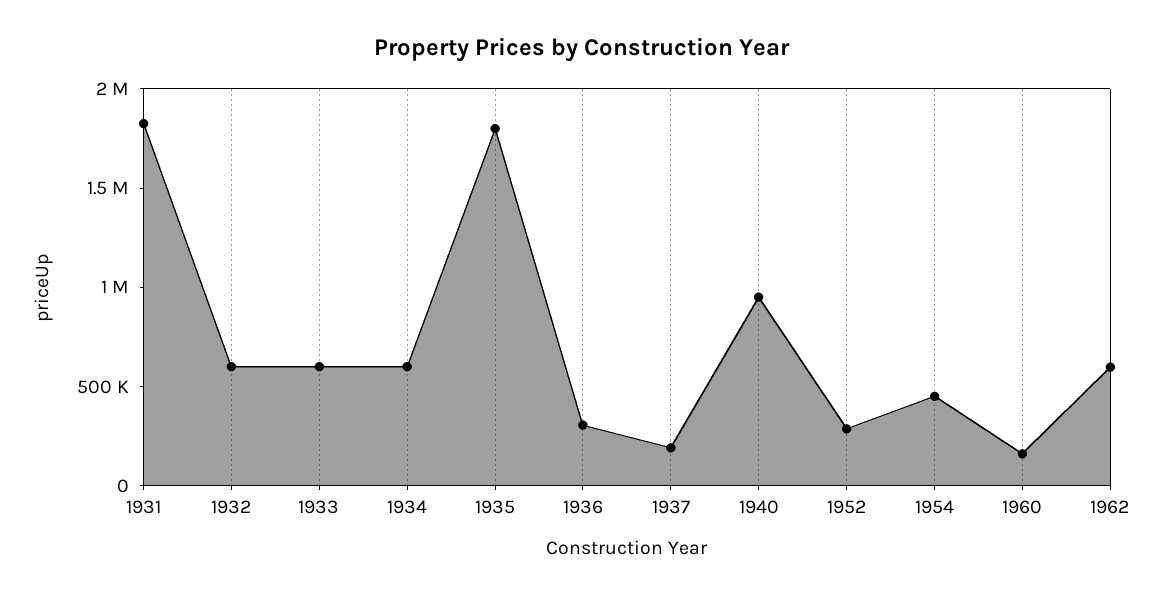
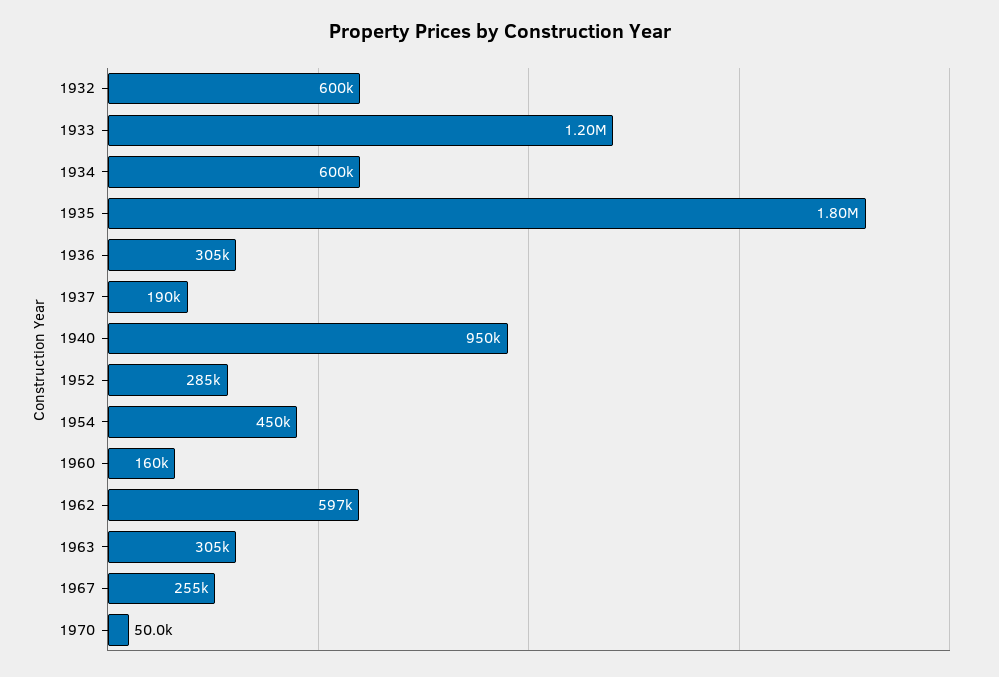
1931: 1800000 -> none
1933: 600000 -> 1200000
1963: none -> 305000
1967: none -> 255000
1970: none -> 50000

